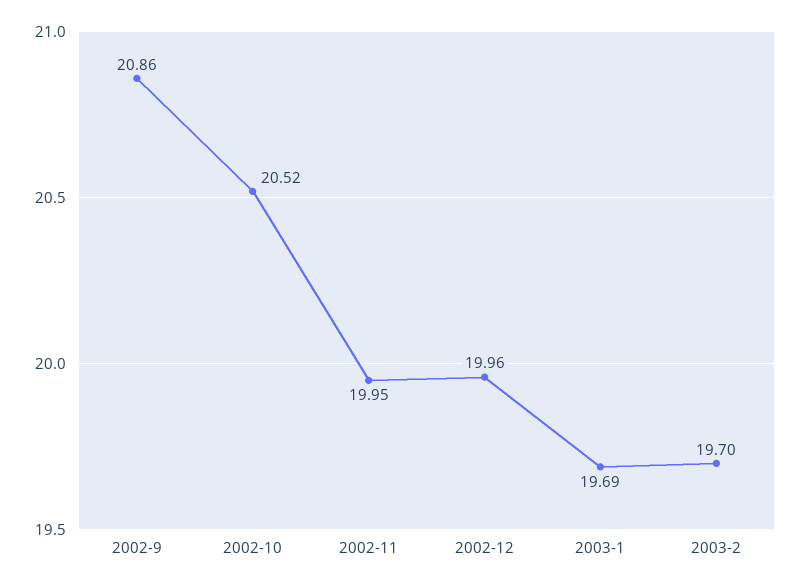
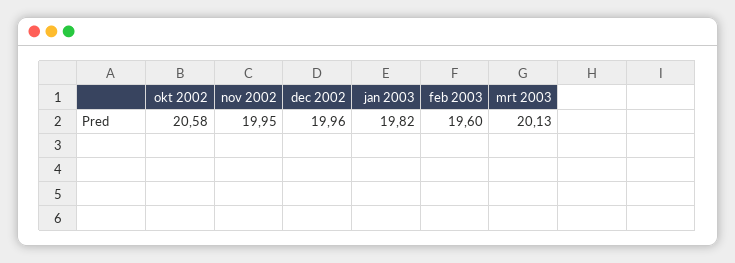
2002-9: 20.86 -> none
2002-10: 20.52 -> 20.58
2003-1: 19.69 -> 19.82
2003-2: 19.7 -> 19.6
mrt 2003: none -> 20.13

